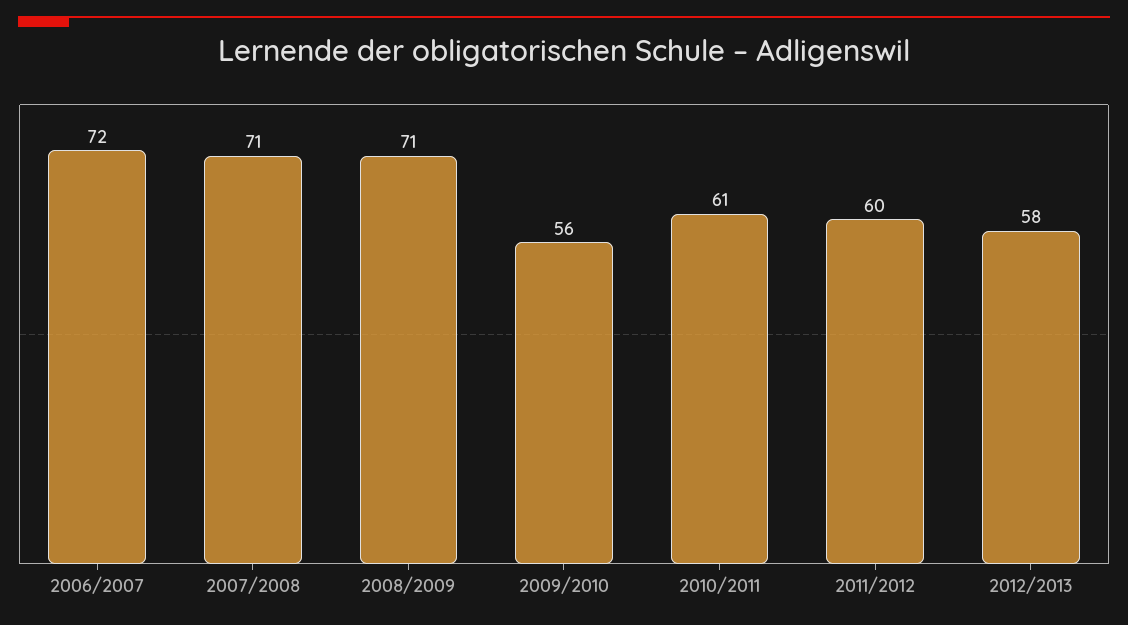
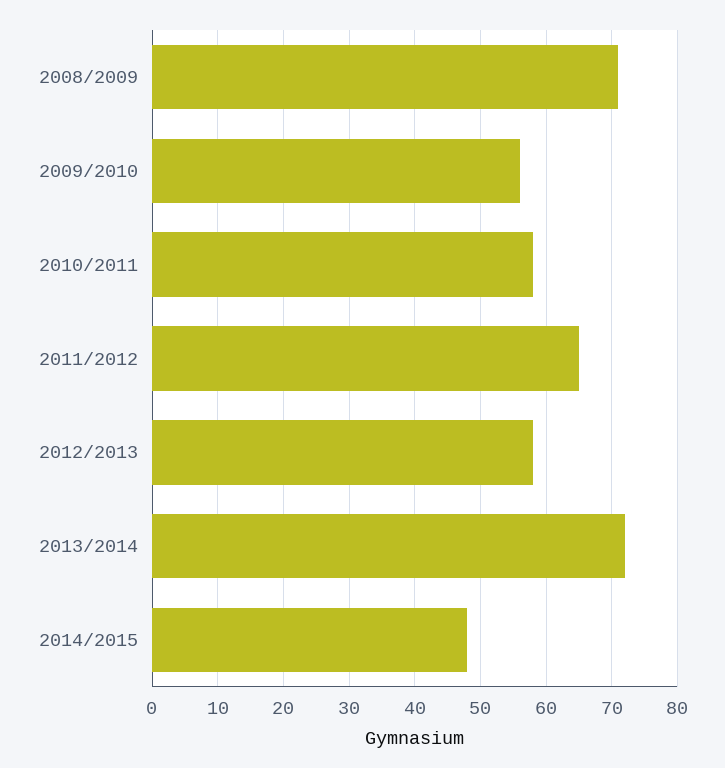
2006/2007: 72 -> none
2007/2008: 71 -> none
2010/2011: 61 -> 58
2011/2012: 60 -> 65
2013/2014: none -> 72
2014/2015: none -> 48

